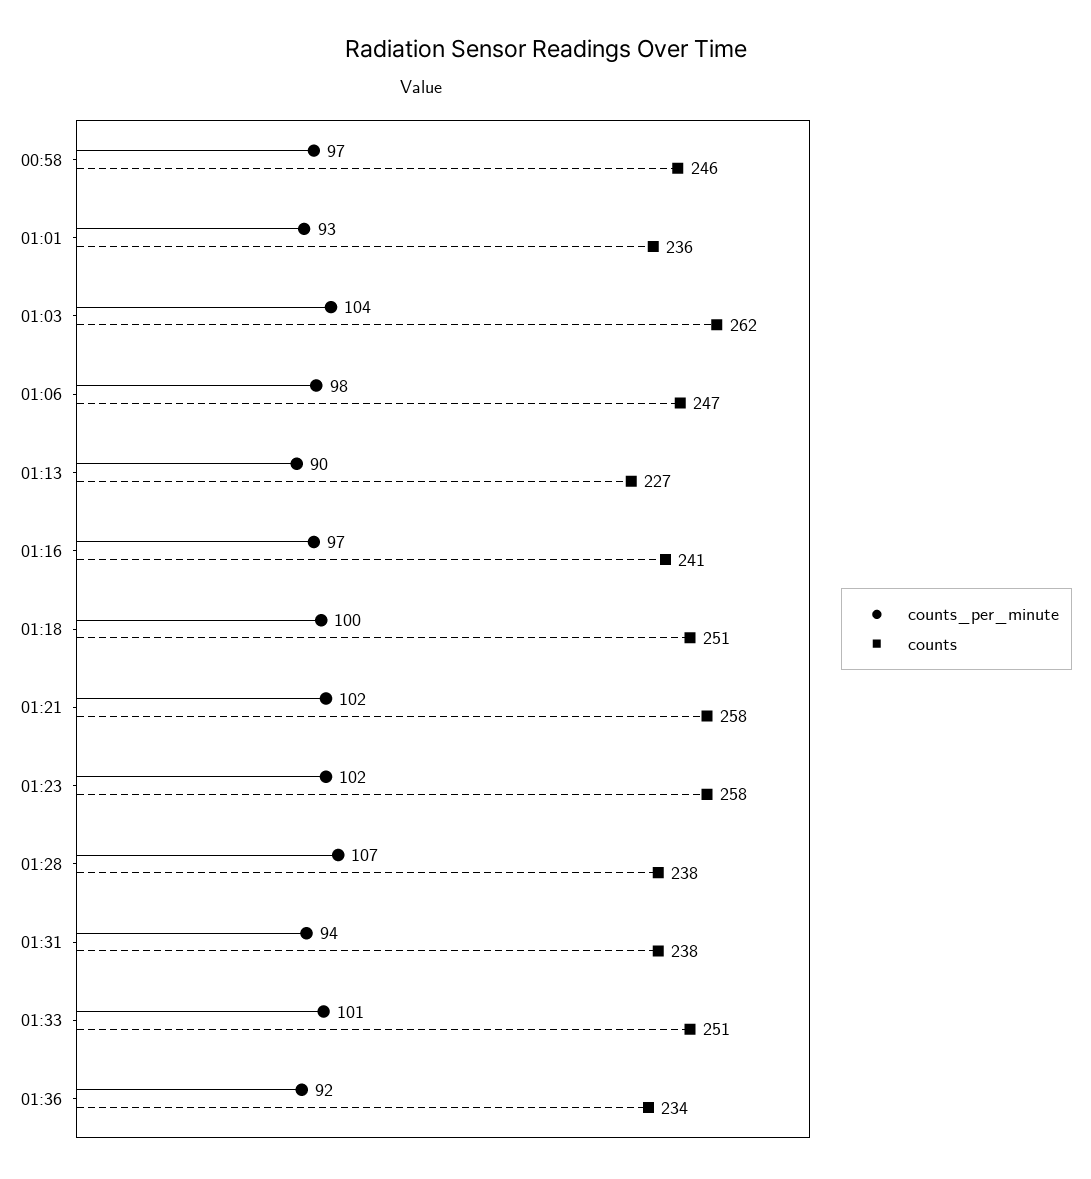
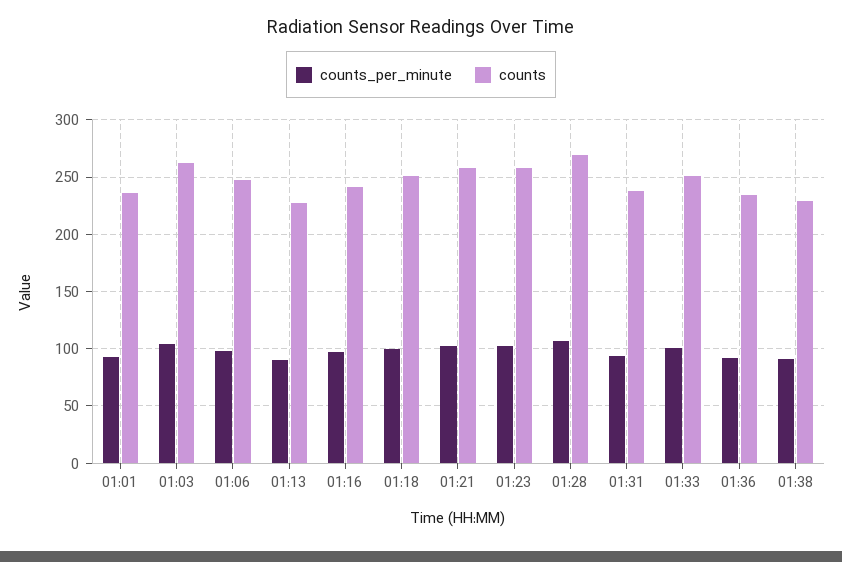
counts_per_minute, 00:58: 97 -> none
counts, 00:58: 246 -> none
counts, 01:28: 238 -> 270
counts_per_minute, 01:38: none -> 90
counts, 01:38: none -> 230

